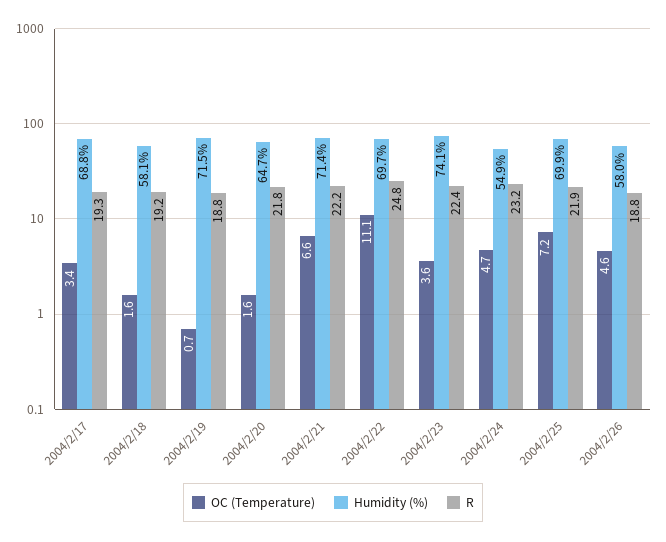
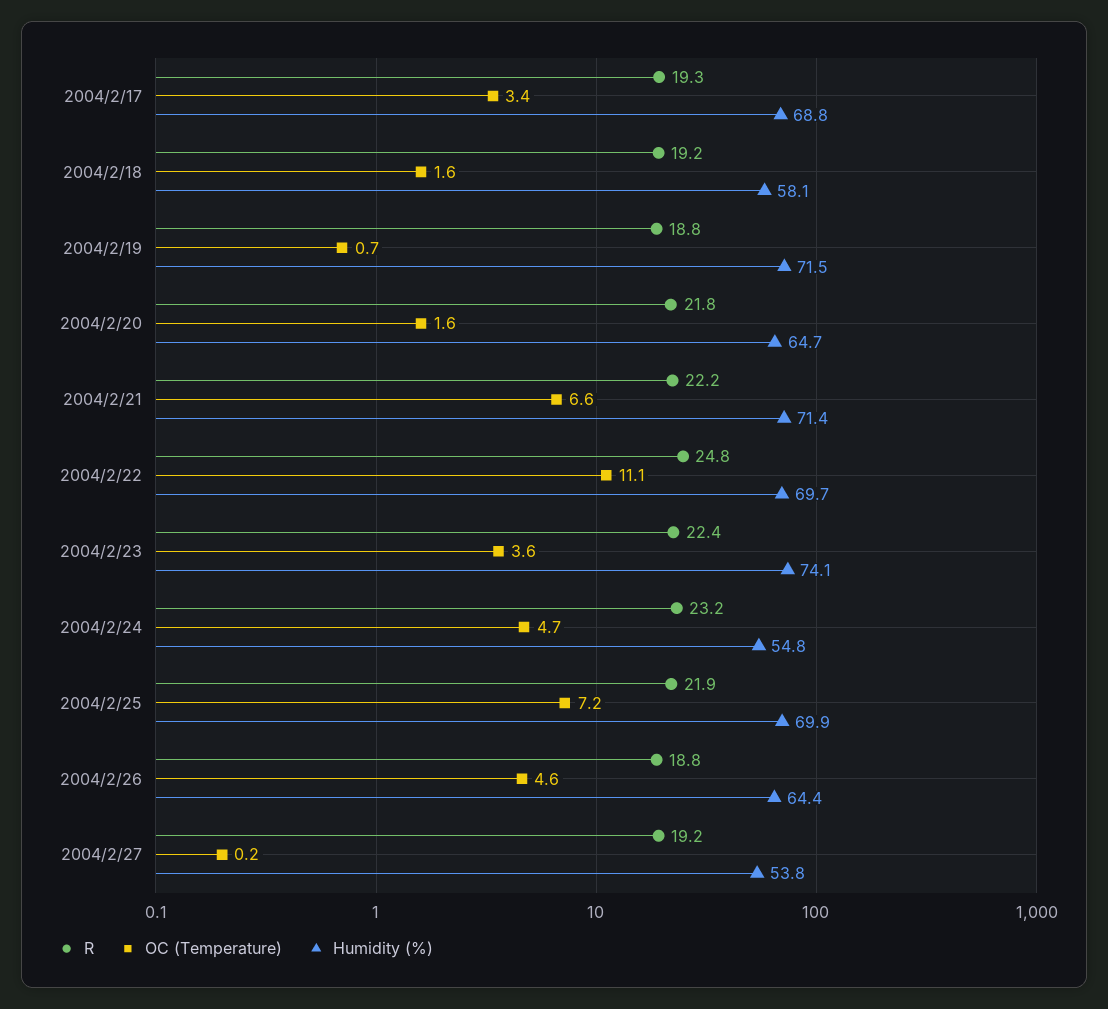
Humidity (%), 2004/2/24: 54.9 -> 54.8
Humidity (%), 2004/2/26: 58 -> 64.4
R, 2004/2/27: none -> 19.2
OC (Temperature), 2004/2/27: none -> 0.2
Humidity (%), 2004/2/27: none -> 53.8

